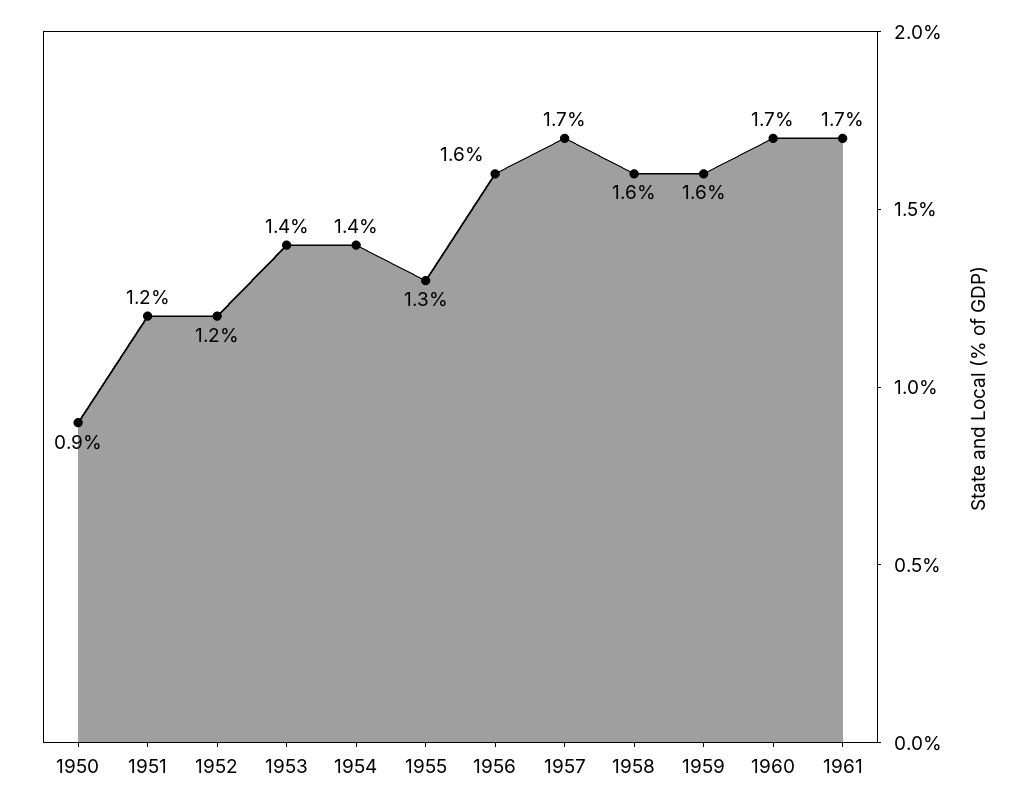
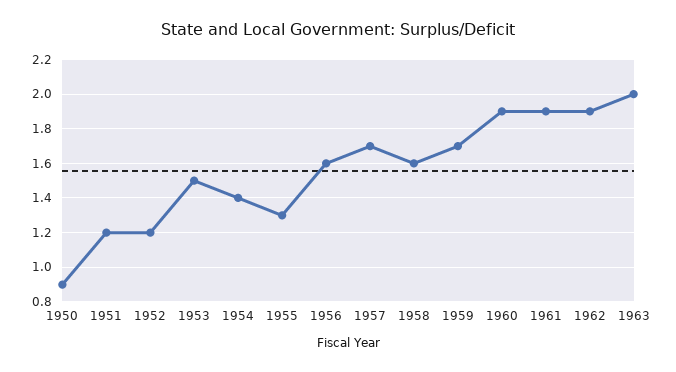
1953: 1.4 -> 1.5
1959: 1.6 -> 1.7
1960: 1.7 -> 1.9
1961: 1.7 -> 1.9
1962: none -> 1.9
1963: none -> 2

